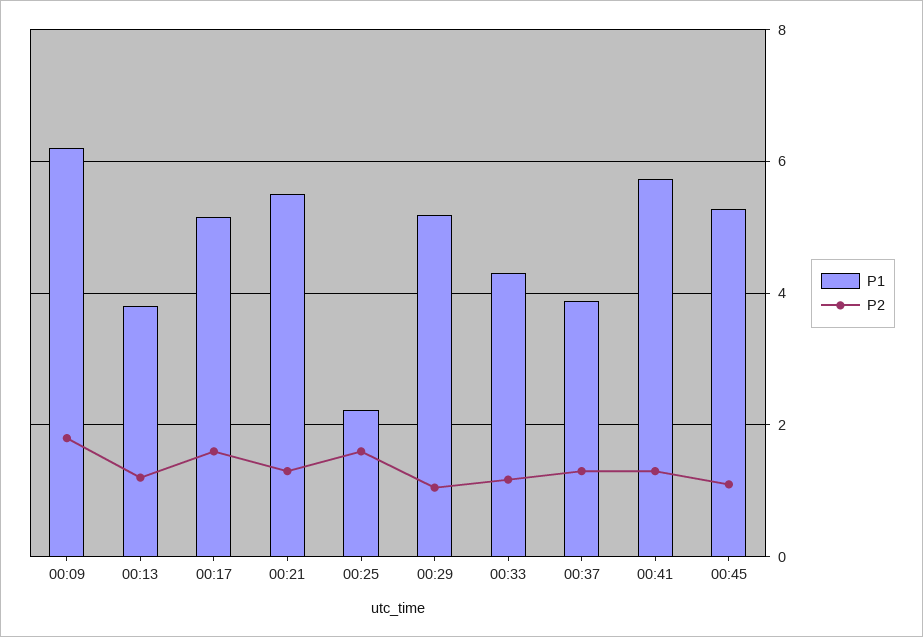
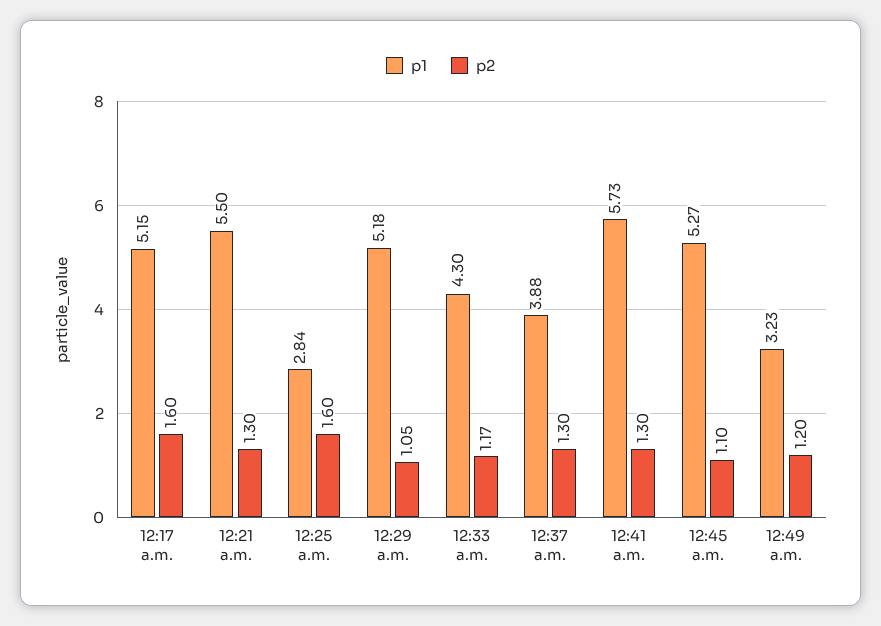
P1, 00:09: 6.2 -> none
P2, 00:09: 1.8 -> none
P1, 00:13: 3.8 -> none
P2, 00:13: 1.2 -> none
P1, 00:25: 2.2 -> 2.84
P1, 12:49 a.m.: none -> 3.23
P2, 12:49 a.m.: none -> 1.2

